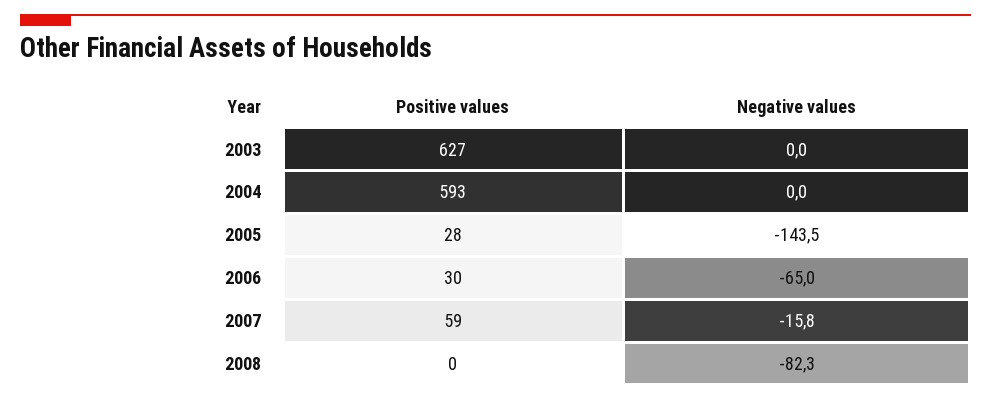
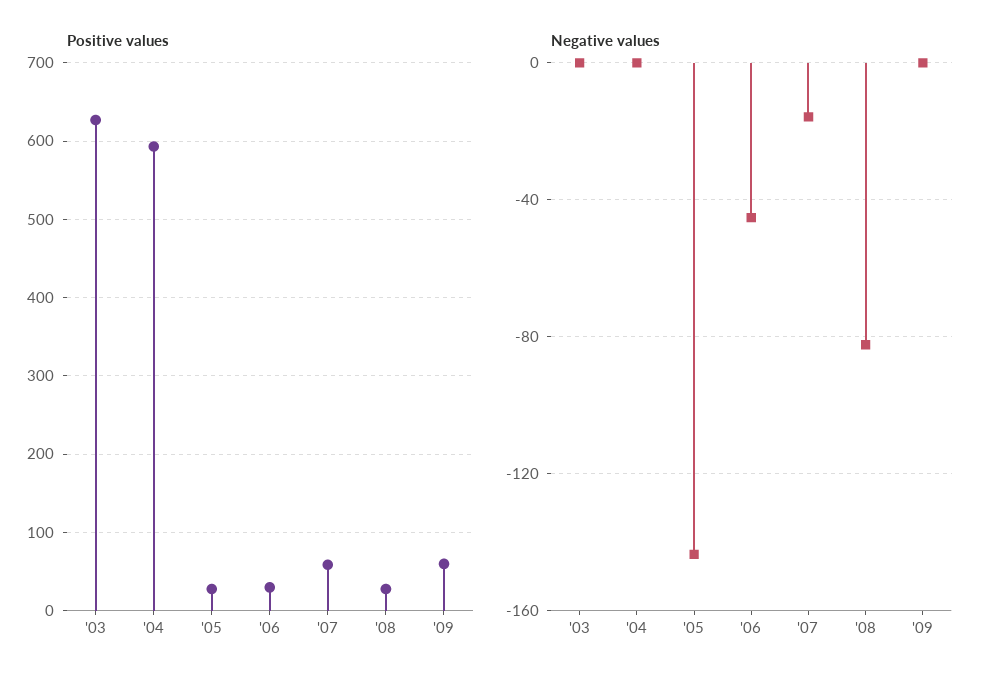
Negative values, 2006: -65 -> -45
Positive values, 2008: 0 -> 30
Positive values, '09: none -> 60
Negative values, '09: none -> 0

